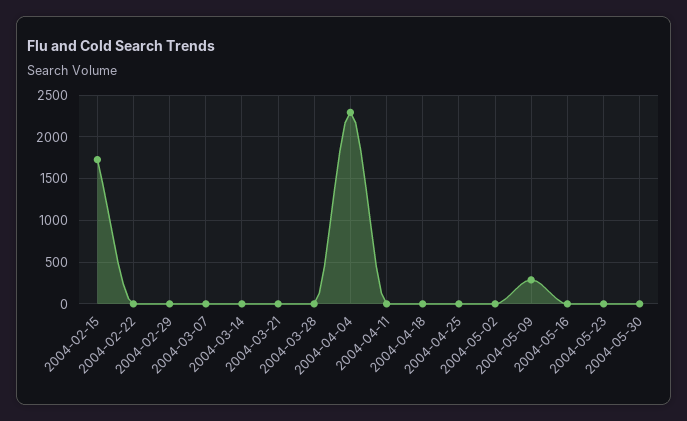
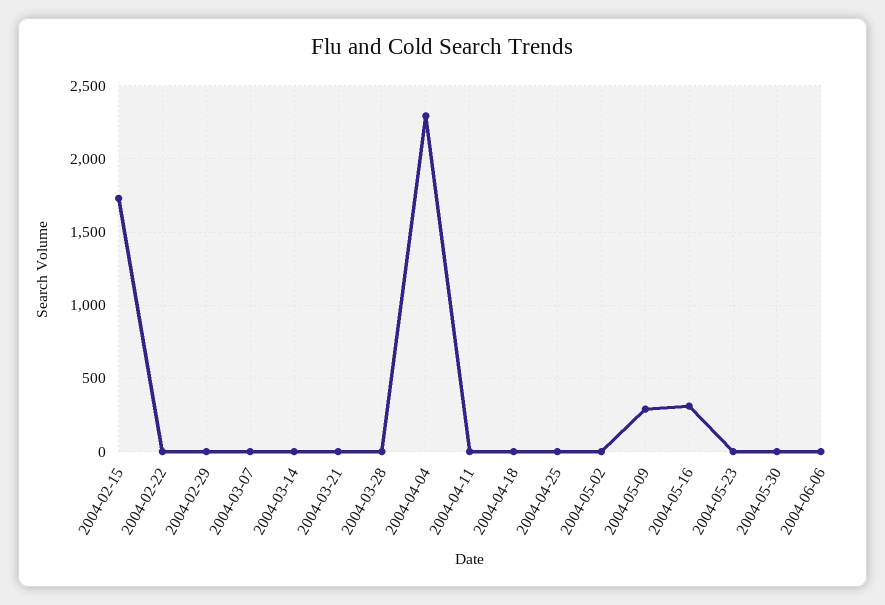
2004-05-16: 0 -> 300
2004-06-06: none -> 0

